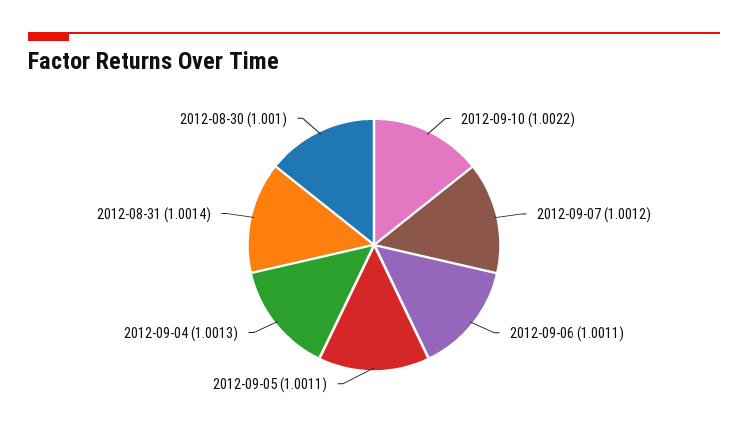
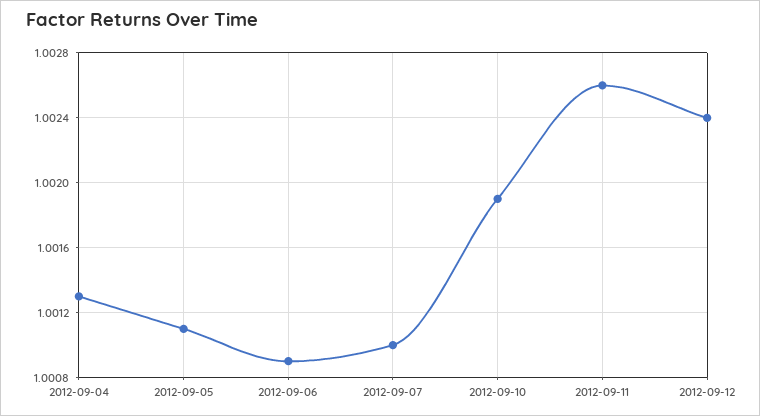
2012-09-10: 1.0022 -> 1.0019
2012-09-07: 1.0012 -> 1.001
2012-09-06: 1.0011 -> 1.0009
2012-08-31: 1.0014 -> none
2012-08-30: 1.001 -> none
2012-09-11: none -> 1.0026
2012-09-12: none -> 1.0024

